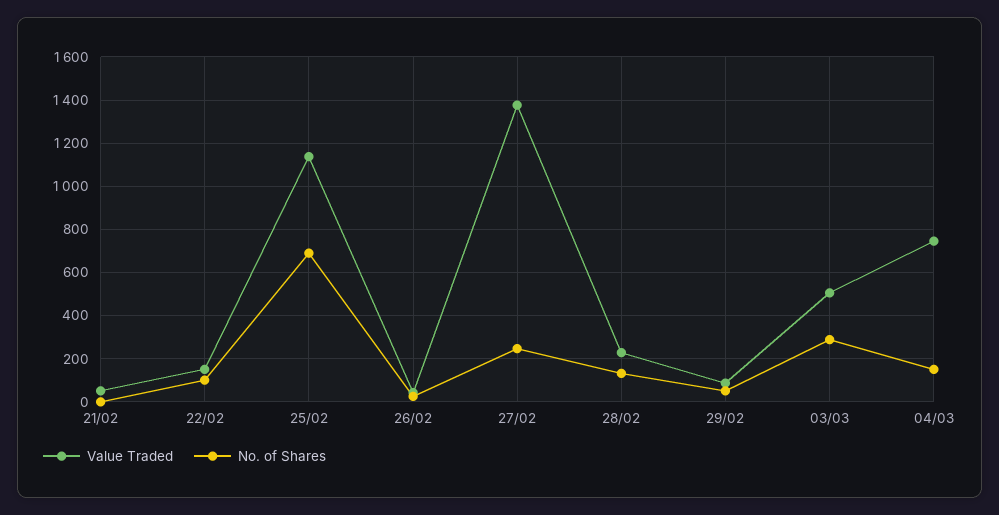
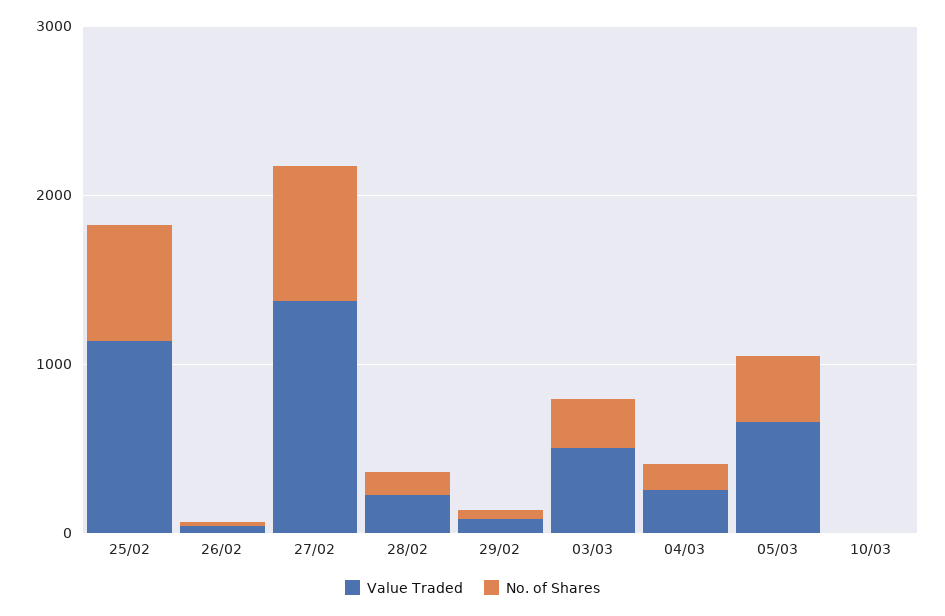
Value Traded, 21/02: 50 -> none
No. of Shares, 21/02: 0 -> none
Value Traded, 22/02: 150 -> none
No. of Shares, 22/02: 100 -> none
No. of Shares, 27/02: 250 -> 800
Value Traded, 04/03: 750 -> 200
Value Traded, 05/03: none -> 600
No. of Shares, 05/03: none -> 400
Value Traded, 10/03: none -> 0
No. of Shares, 10/03: none -> 0

